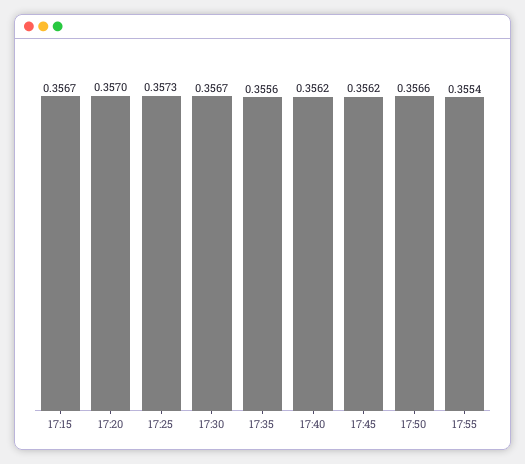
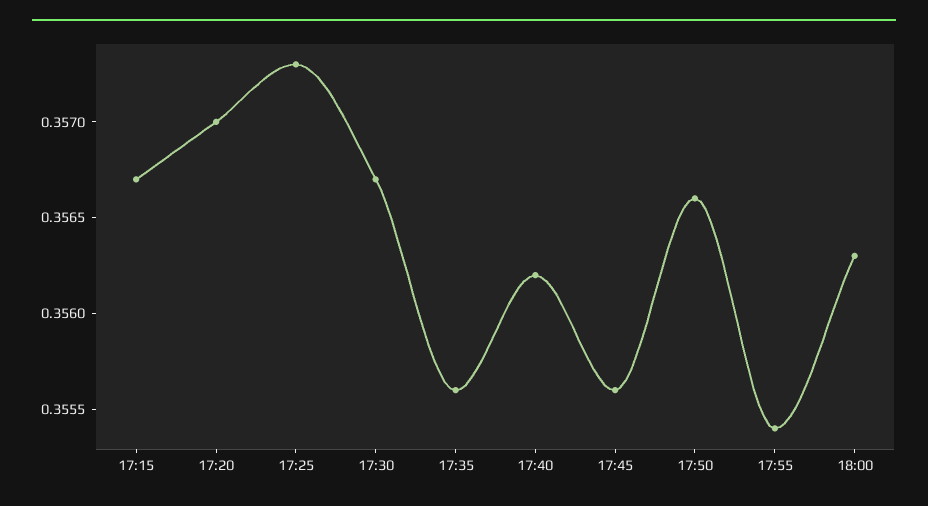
17:45: 0.3562 -> 0.3556
18:00: none -> 0.3563

